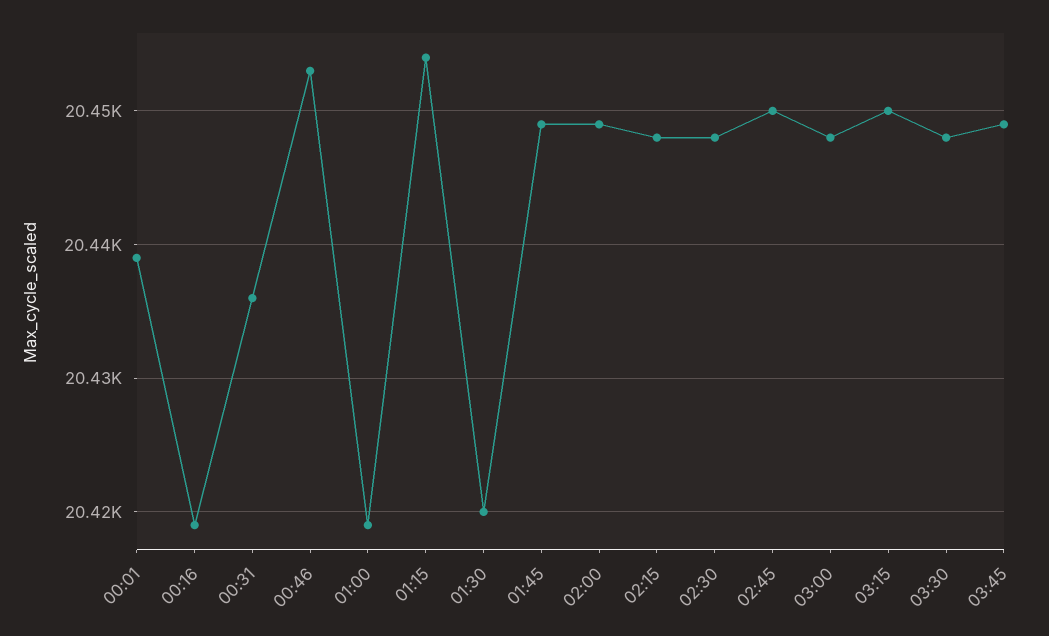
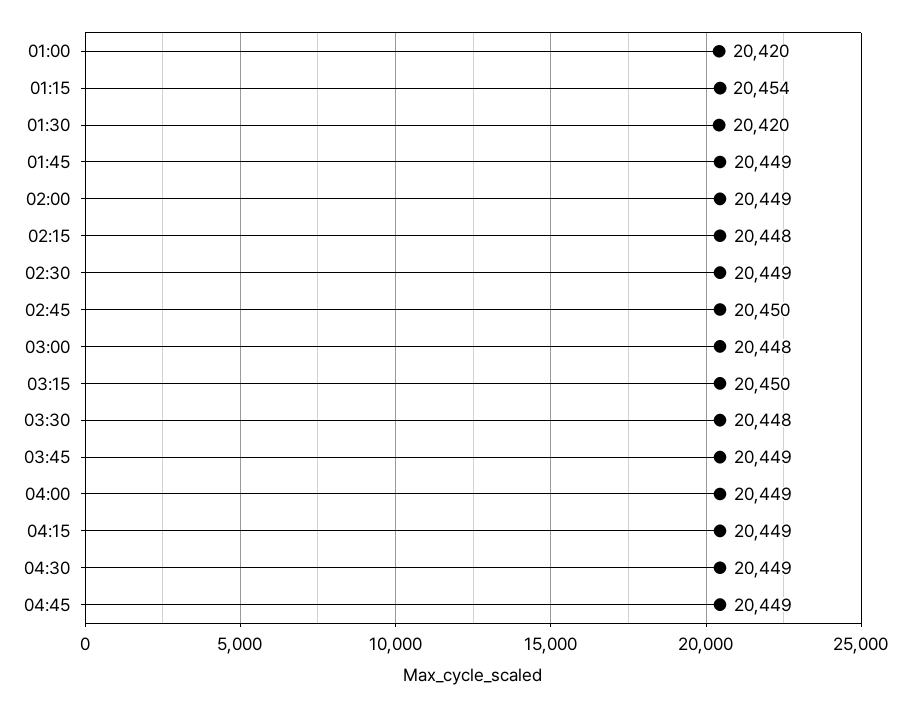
00:01: 20439 -> none
00:16: 20419 -> none
00:31: 20436 -> none
00:46: 20453 -> none
01:00: 20419 -> 20420
02:30: 20448 -> 20449
04:00: none -> 20449
04:15: none -> 20449
04:30: none -> 20449
04:45: none -> 20449

